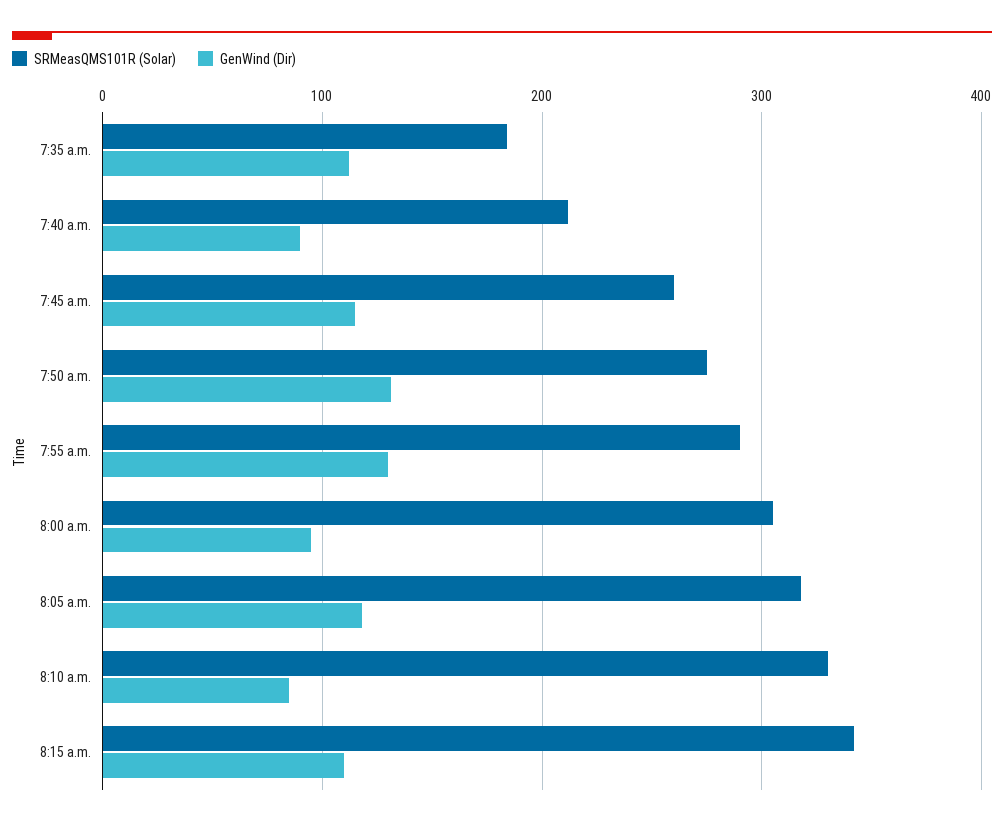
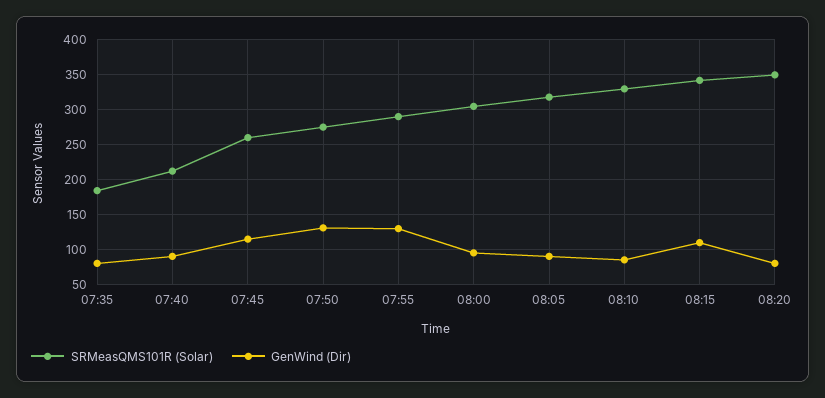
GenWind (Dir), 7:35 a.m.: 110 -> 80
GenWind (Dir), 8:05 a.m.: 120 -> 90
SRMeasQMS101R (Solar), 08:20: none -> 350
GenWind (Dir), 08:20: none -> 80

